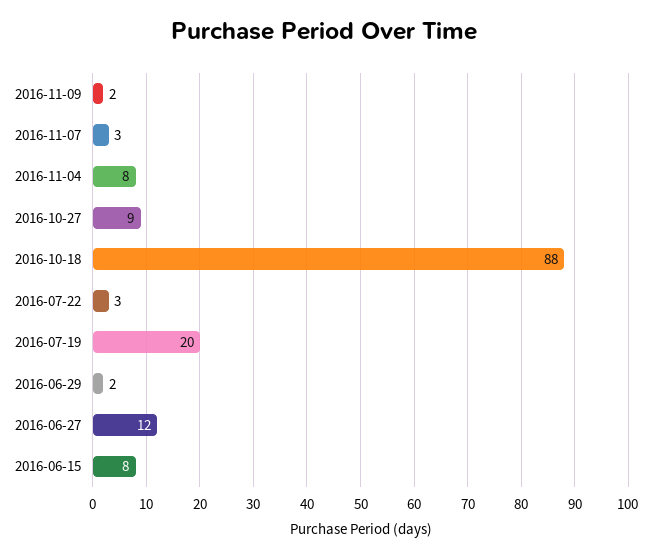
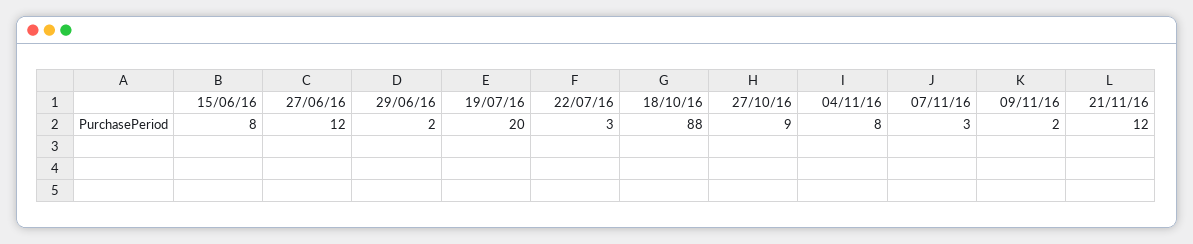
21/11/16: none -> 12

